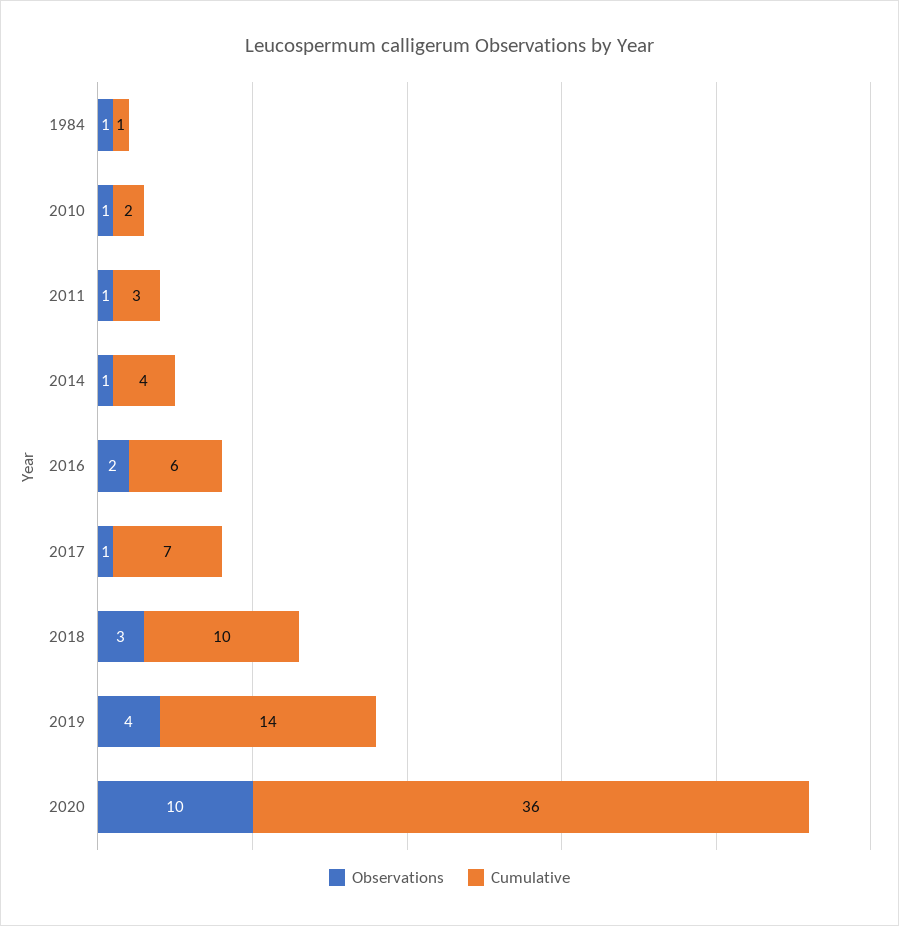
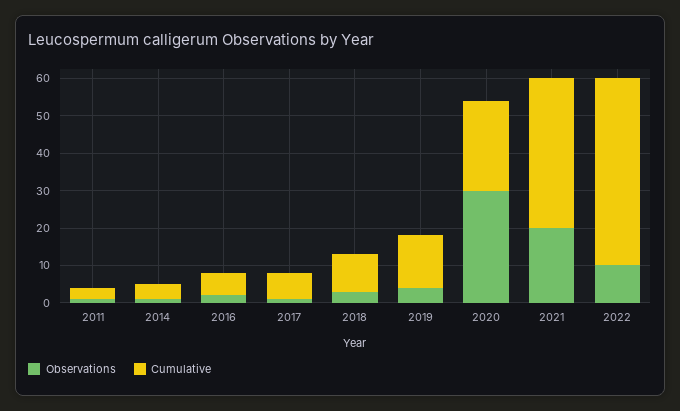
Observations, 1984: 1 -> none
Cumulative, 1984: 1 -> none
Observations, 2010: 1 -> none
Cumulative, 2010: 2 -> none
Observations, 2020: 10 -> 30
Cumulative, 2020: 36 -> 25
Observations, 2021: none -> 20
Cumulative, 2021: none -> 40
Observations, 2022: none -> 10
Cumulative, 2022: none -> 50

